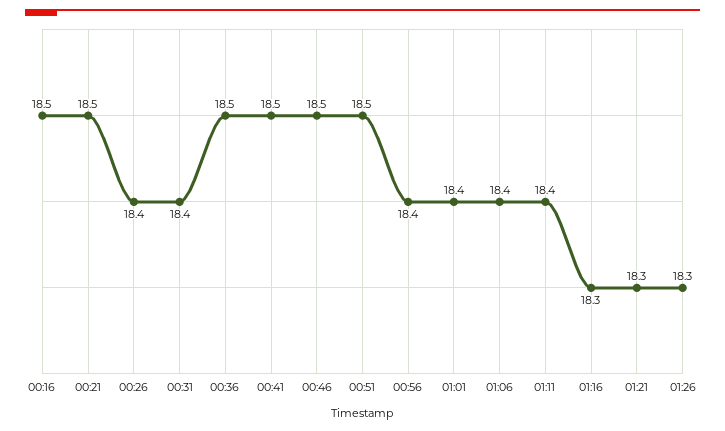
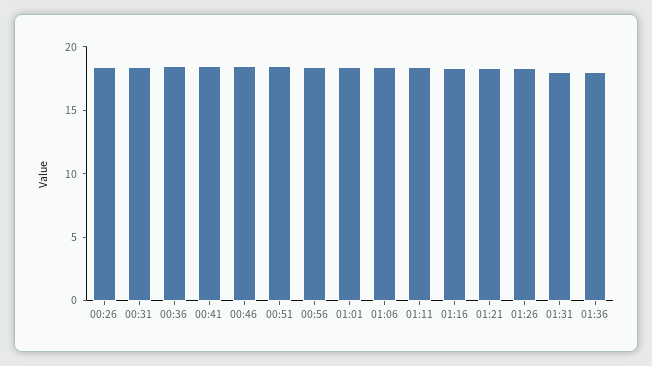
00:16: 18.5 -> none
00:21: 18.5 -> none
01:31: none -> 18
01:36: none -> 18

